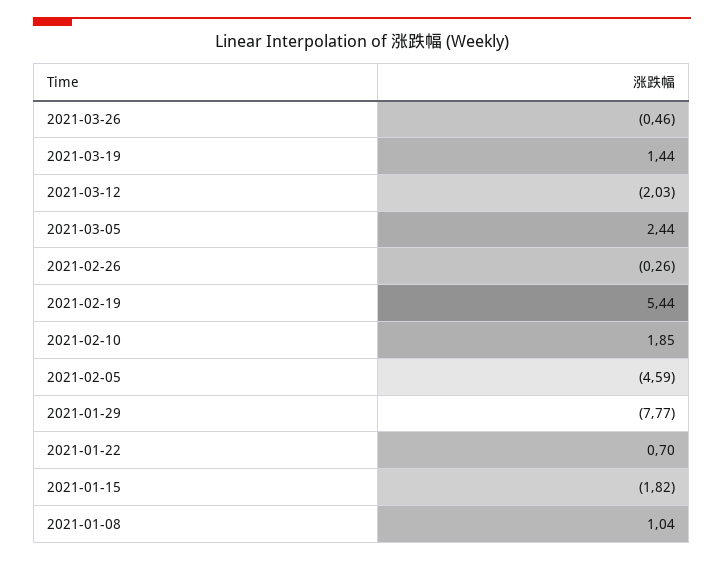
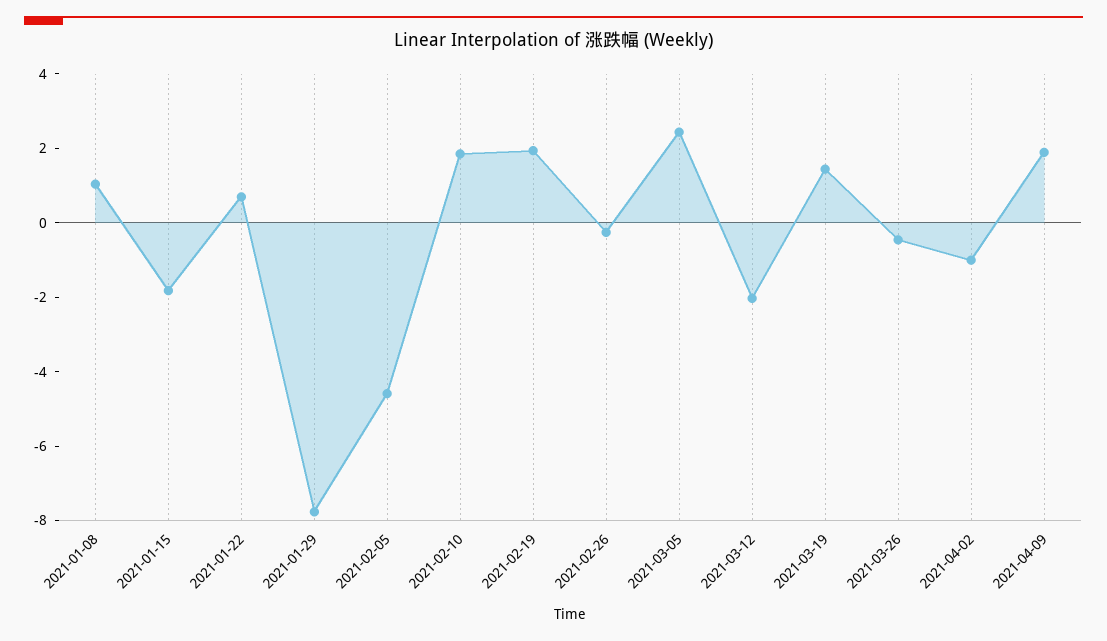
2021-02-19: 5.44 -> 2
2021-04-02: none -> -1
2021-04-09: none -> 2

